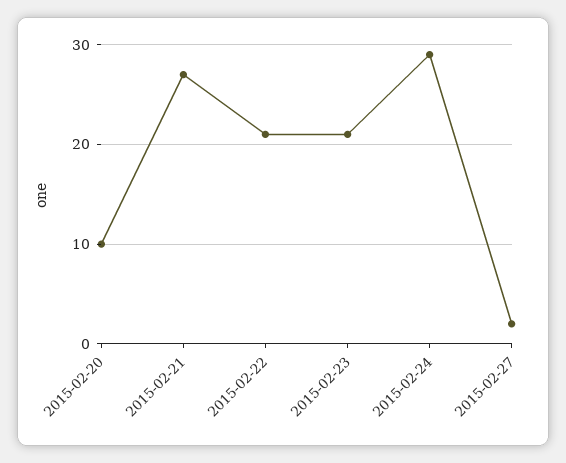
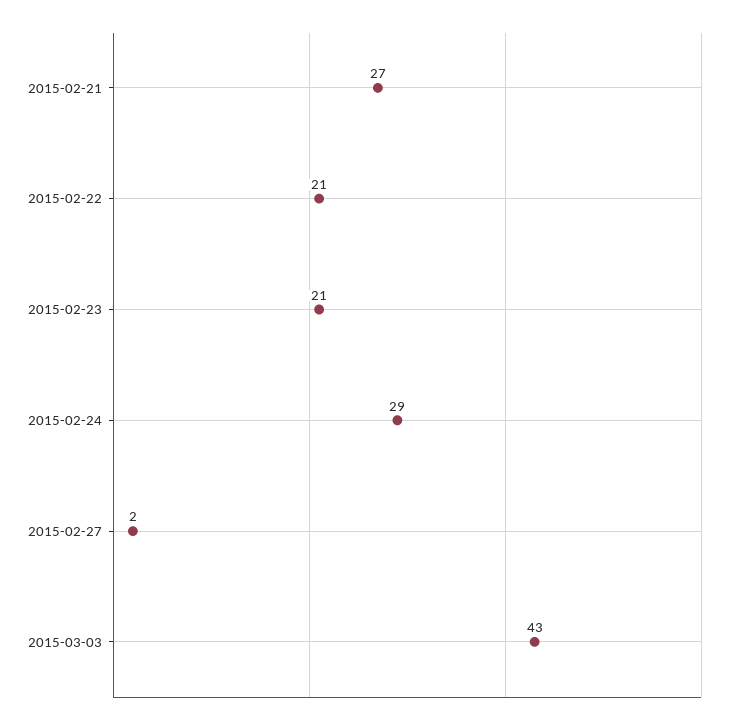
2015-02-20: 10 -> none
2015-03-03: none -> 43

